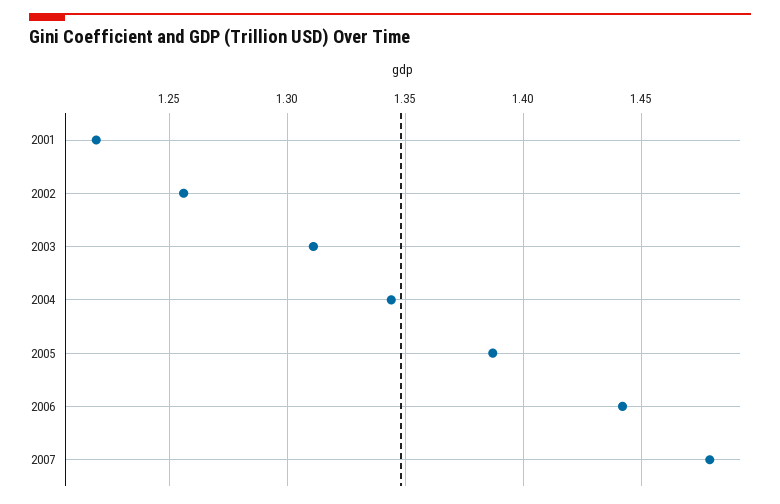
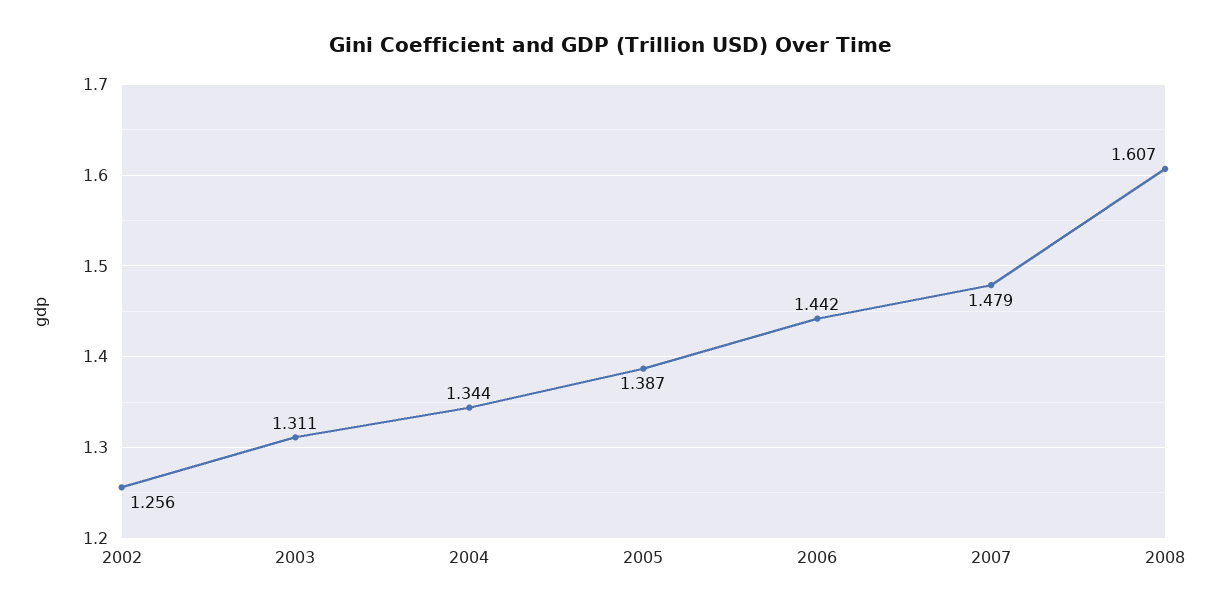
2001: 1.22 -> none
2008: none -> 1.607

